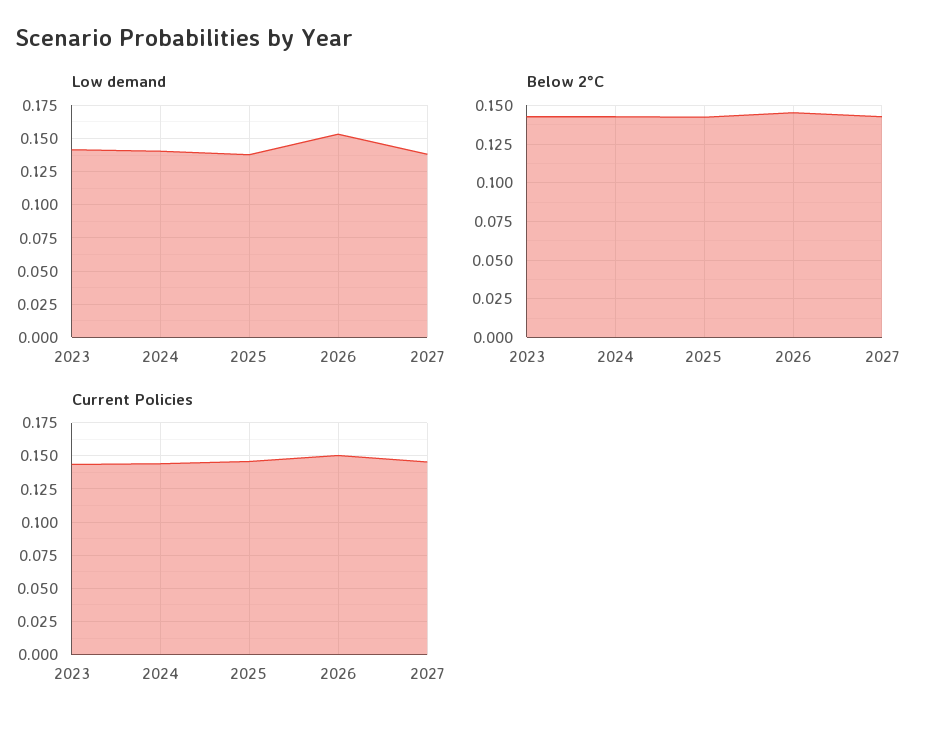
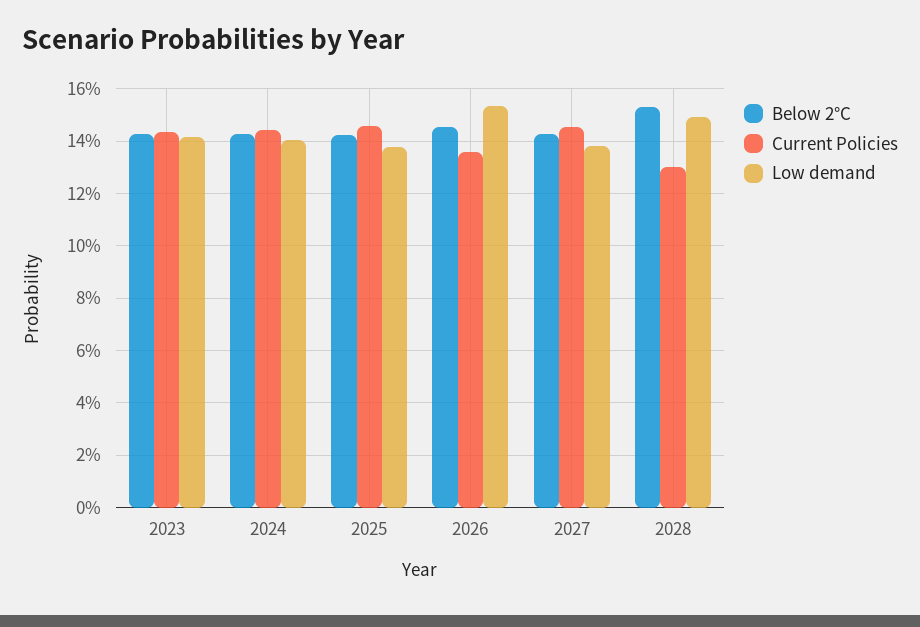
Current Policies, 2026: 0.15 -> 0.135
Below 2°C, 2028: none -> 0.1525
Current Policies, 2028: none -> 0.13
Low demand, 2028: none -> 0.15

